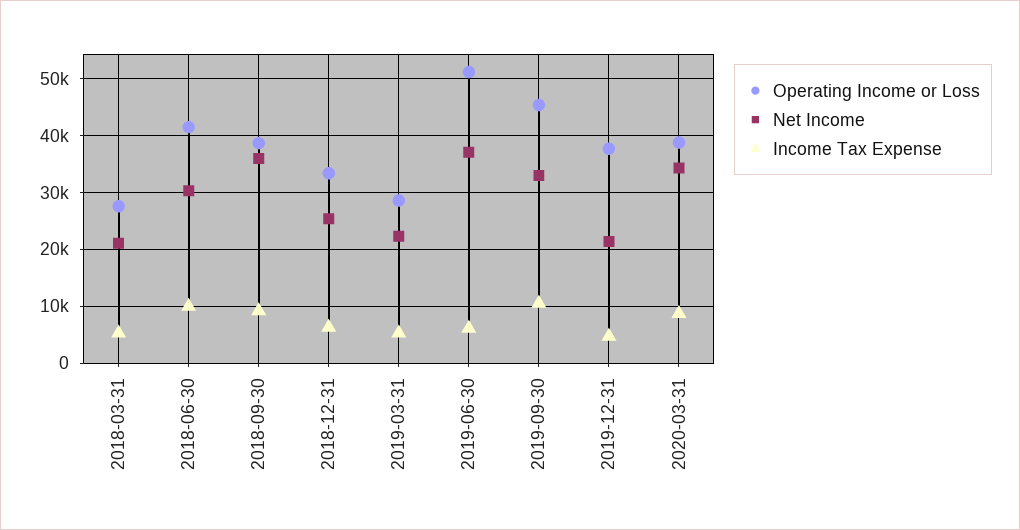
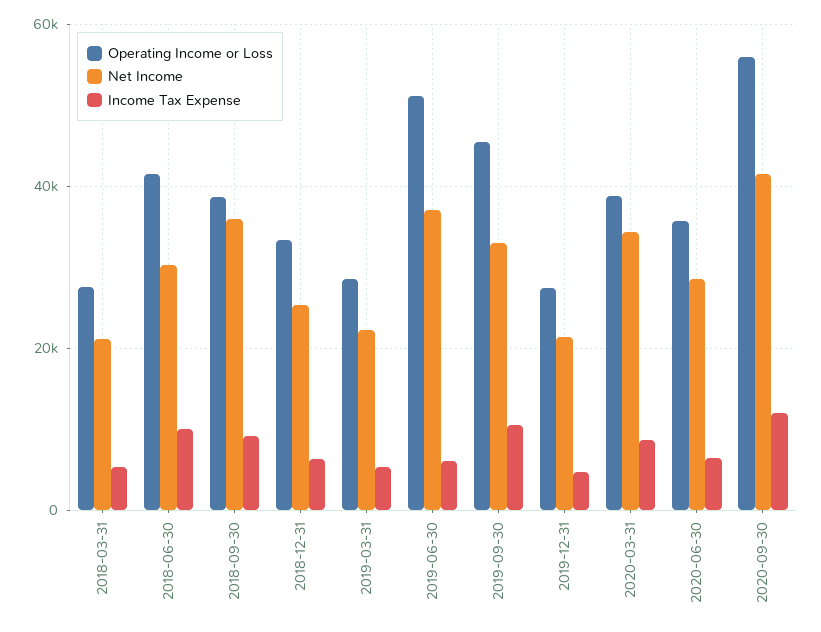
Operating Income or Loss, 2019-12-31: 38000 -> 28000
Operating Income or Loss, 2020-06-30: none -> 36000
Net Income, 2020-06-30: none -> 28000
Income Tax Expense, 2020-06-30: none -> 6000
Operating Income or Loss, 2020-09-30: none -> 56000
Net Income, 2020-09-30: none -> 42000
Income Tax Expense, 2020-09-30: none -> 12000

